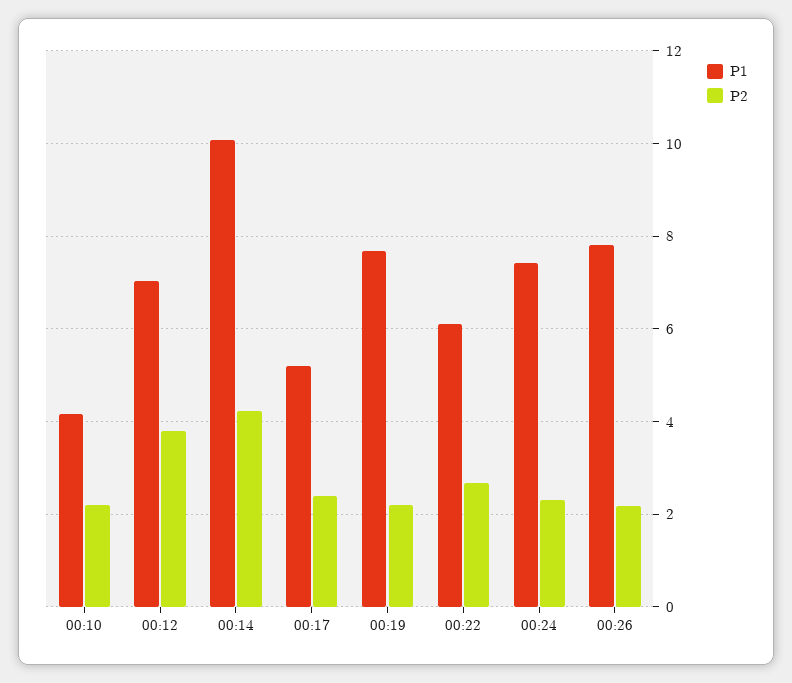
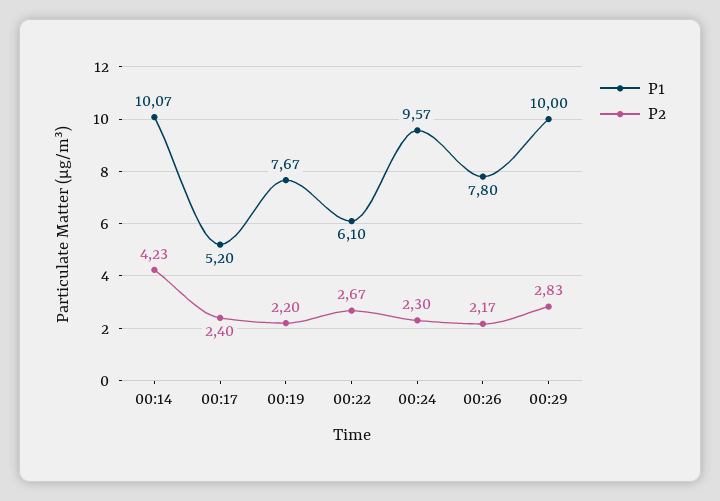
P1, 00:10: 4.2 -> none
P2, 00:10: 2.2 -> none
P1, 00:12: 7 -> none
P2, 00:12: 3.8 -> none
P1, 00:24: 7.4 -> 9.57
P1, 00:29: none -> 10
P2, 00:29: none -> 2.83

